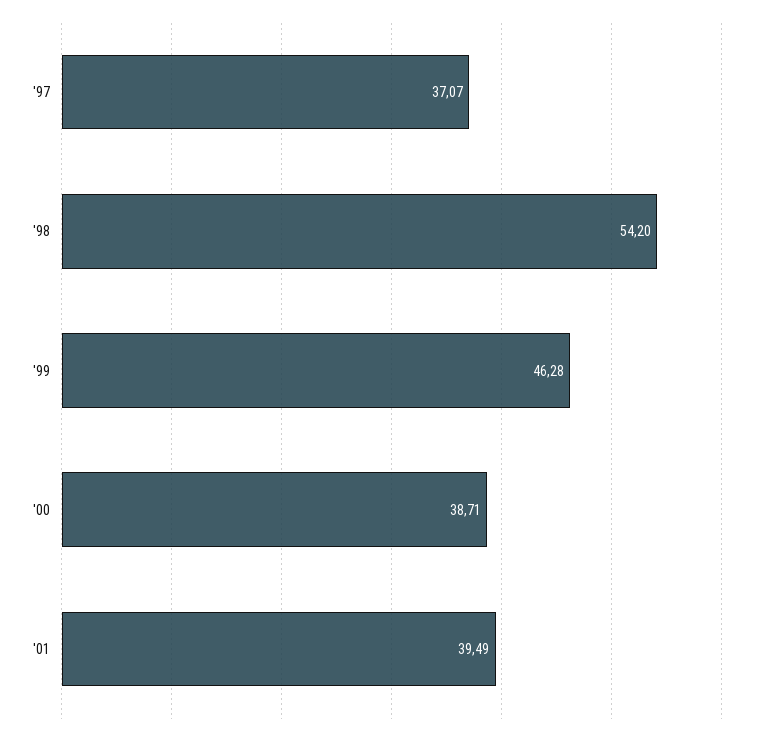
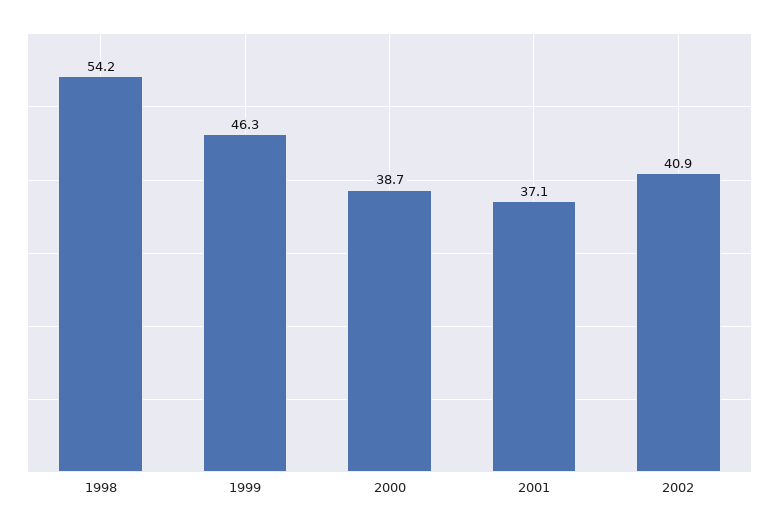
'97: 37.07 -> none
'01: 39.49 -> 37.1
2002: none -> 40.9

